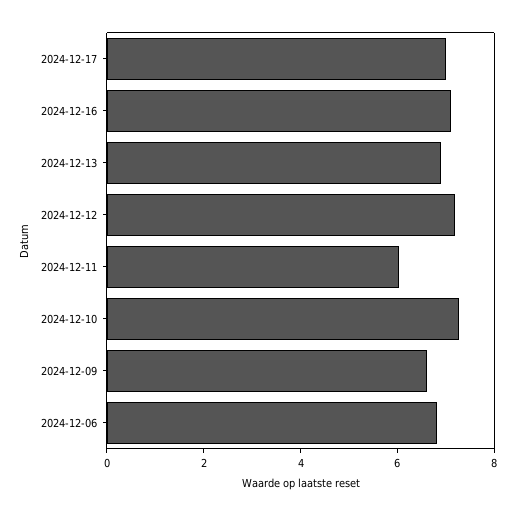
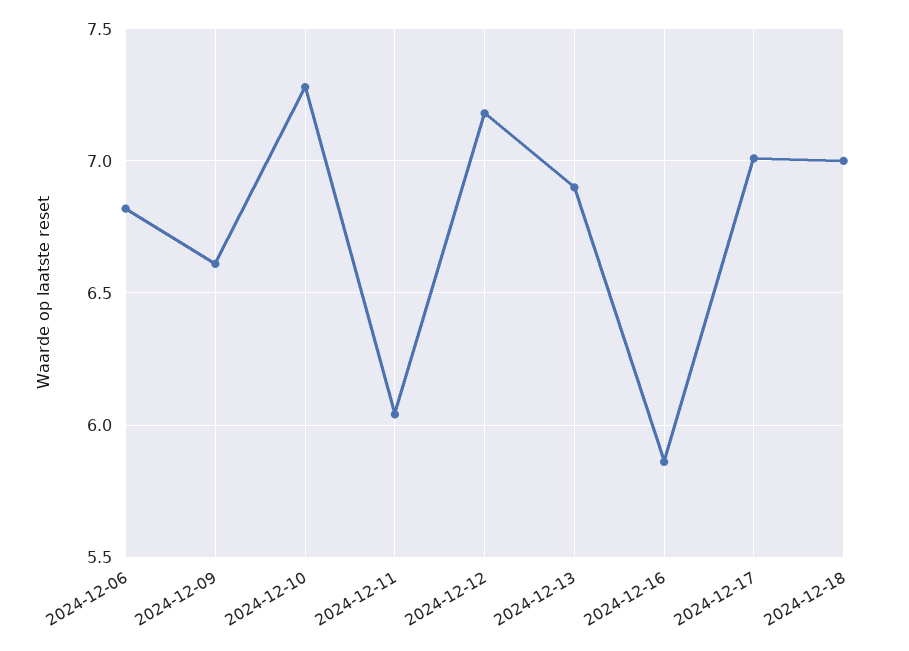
2024-12-16: 7 -> 5.85
2024-12-18: none -> 7

